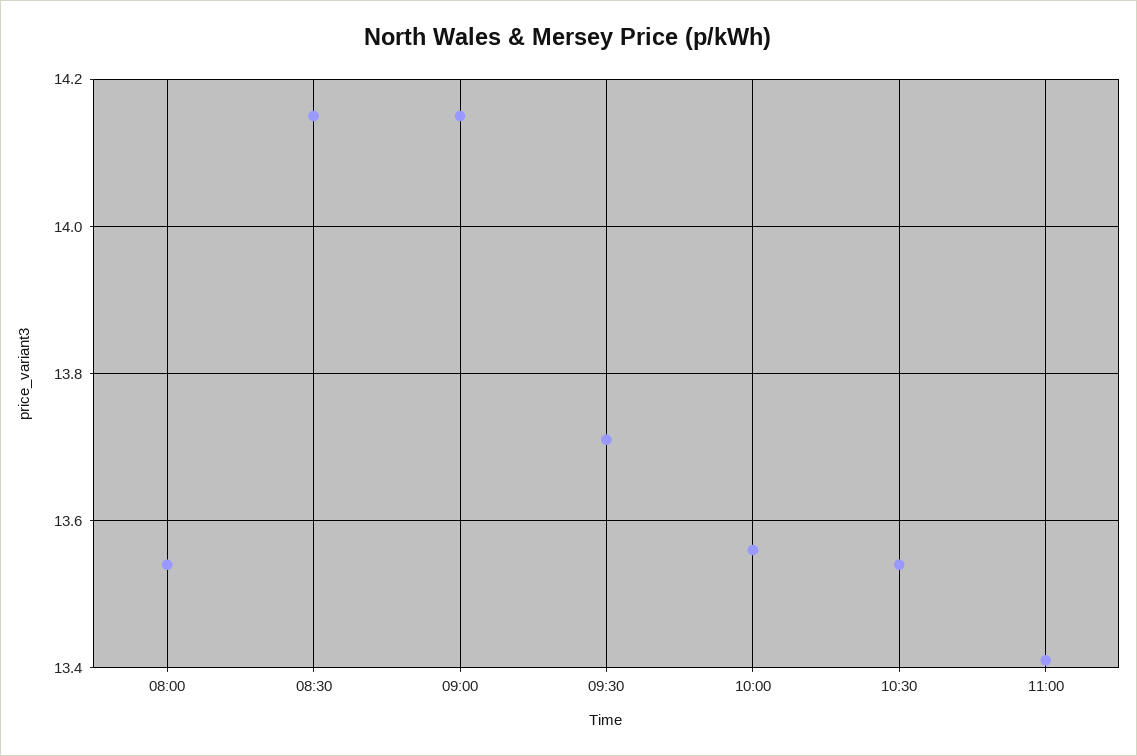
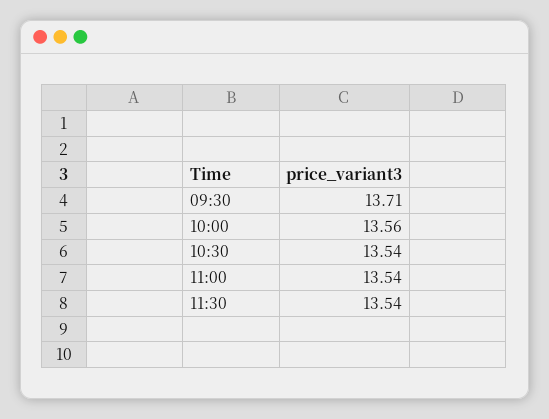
08:00: 13.55 -> none
08:30: 14.15 -> none
09:00: 14.15 -> none
11:00: 13.4 -> 13.54
11:30: none -> 13.54

